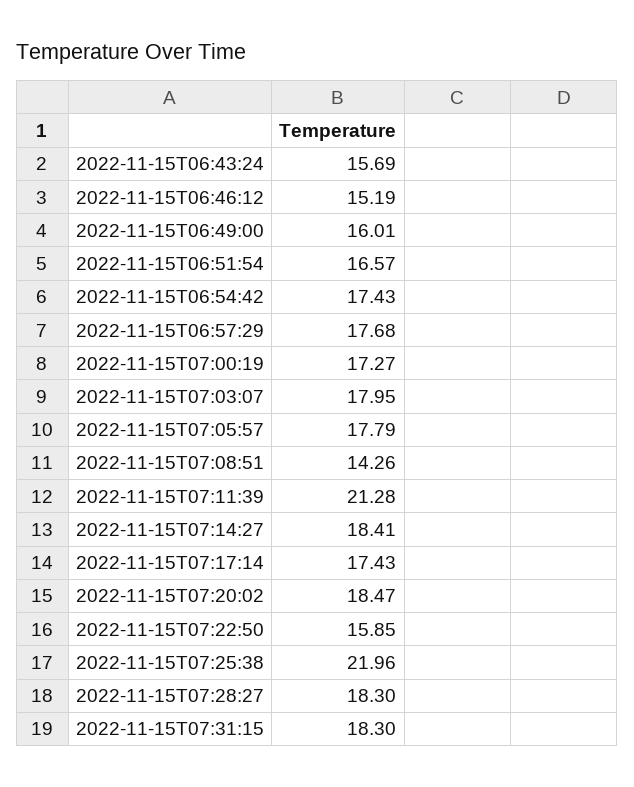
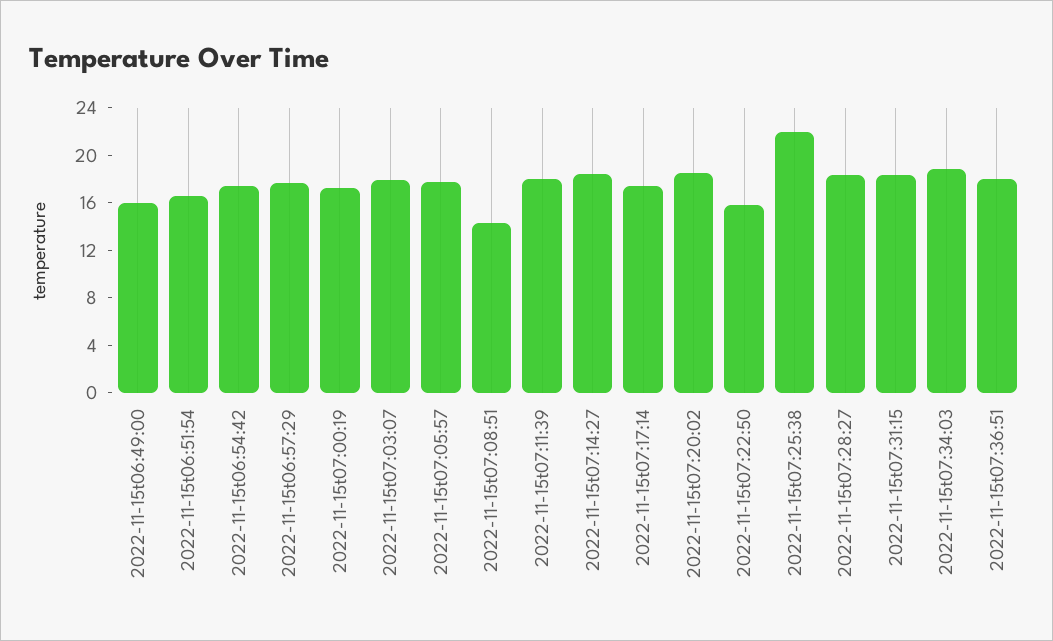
2022-11-15T06:43:24: 15.69 -> none
2022-11-15T06:46:12: 15.19 -> none
2022-11-15T07:11:39: 21.28 -> 18
2022-11-15t07:34:03: none -> 19
2022-11-15t07:36:51: none -> 18

